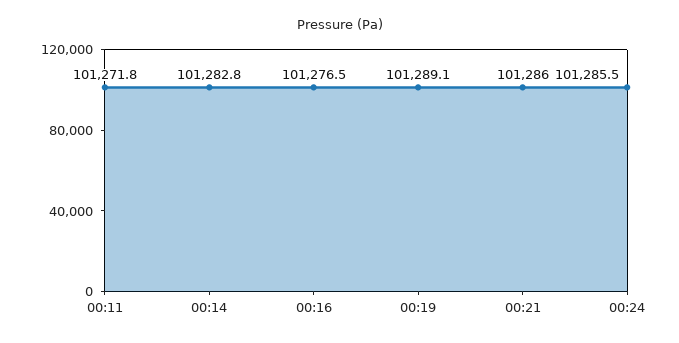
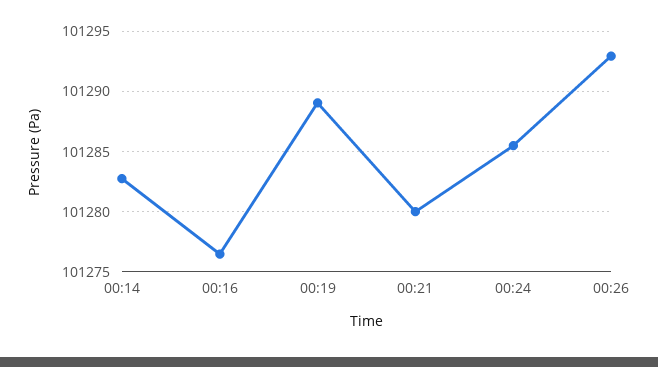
00:11: 101271.8 -> none
00:21: 101286 -> 101280
00:26: none -> 101293

